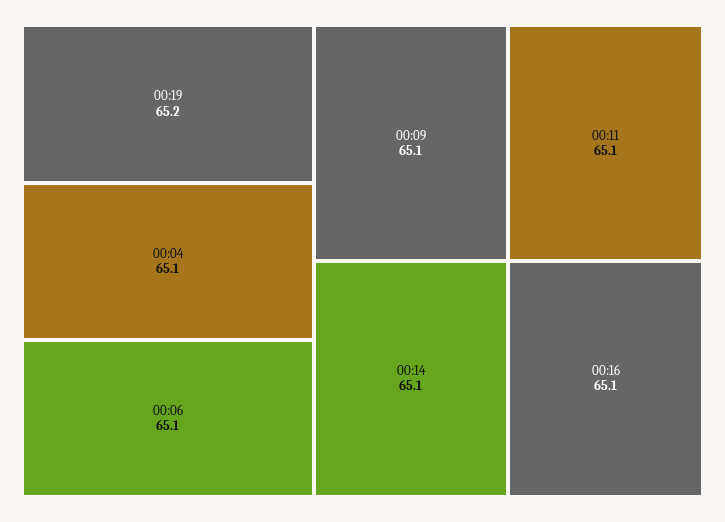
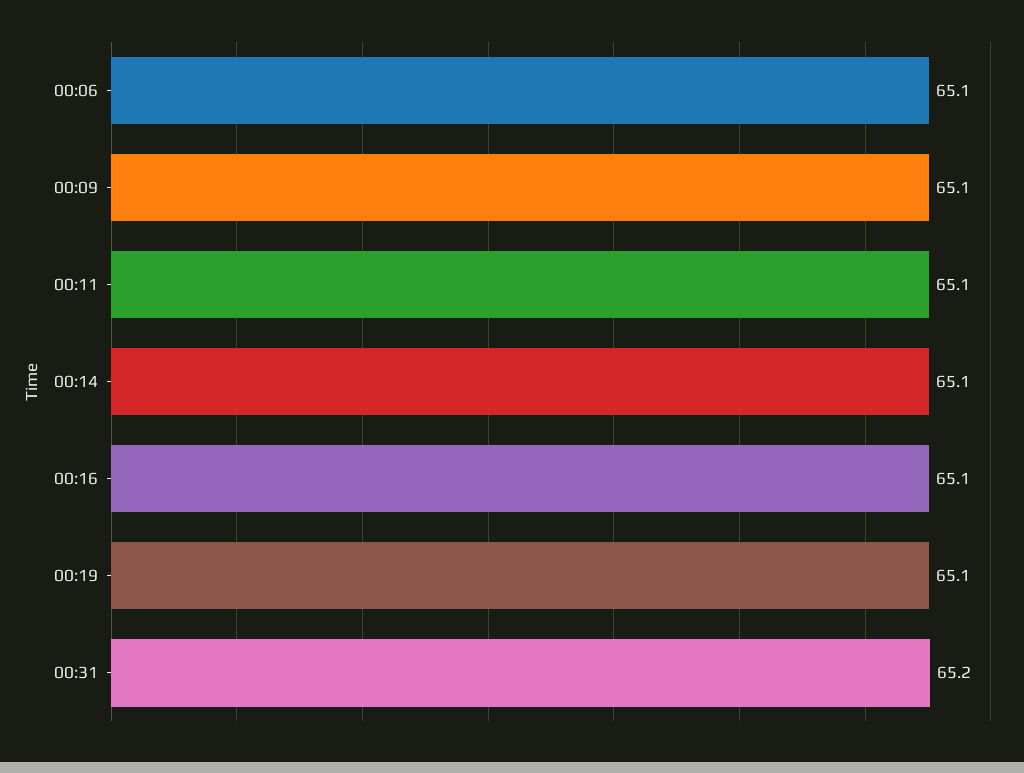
00:19: 65.2 -> 65.1
00:04: 65.1 -> none
00:31: none -> 65.2

